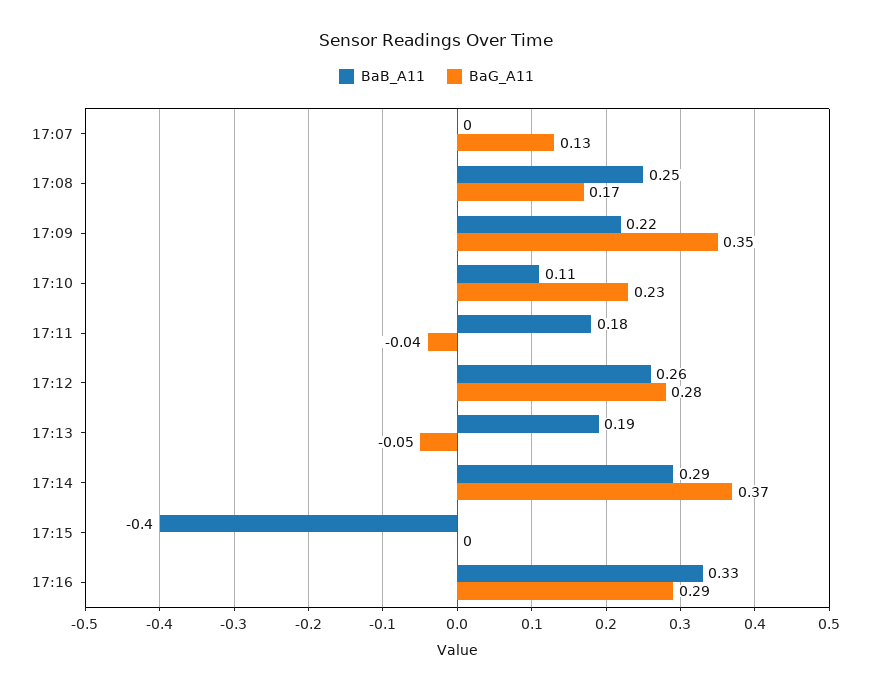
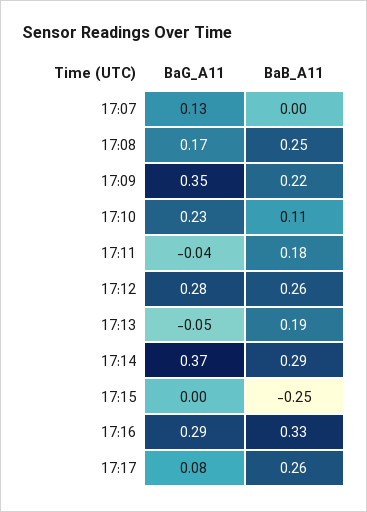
BaB_A11, 17:15: -0.4 -> -0.25
BaG_A11, 17:17: none -> 0.08
BaB_A11, 17:17: none -> 0.26

